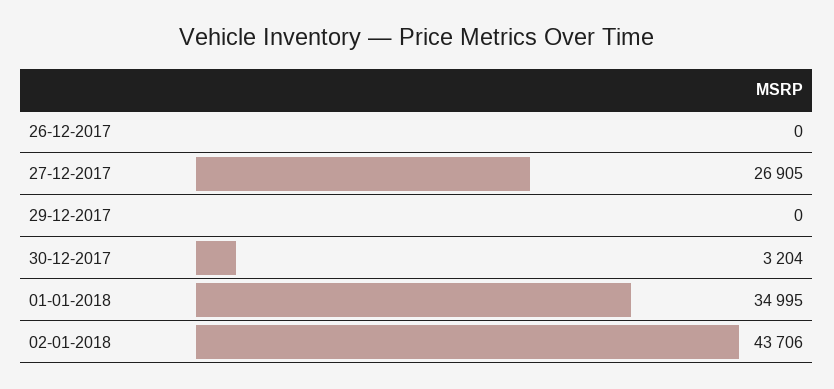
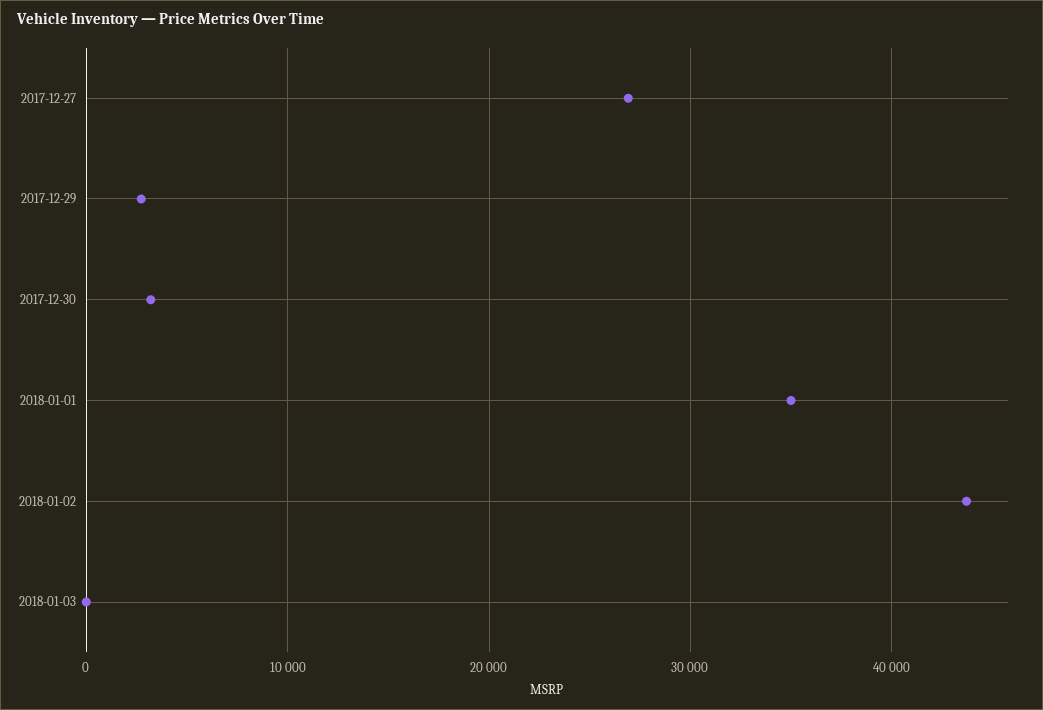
26-12-2017: 0 -> none
29-12-2017: 0 -> 3000
2018-01-03: none -> 0

